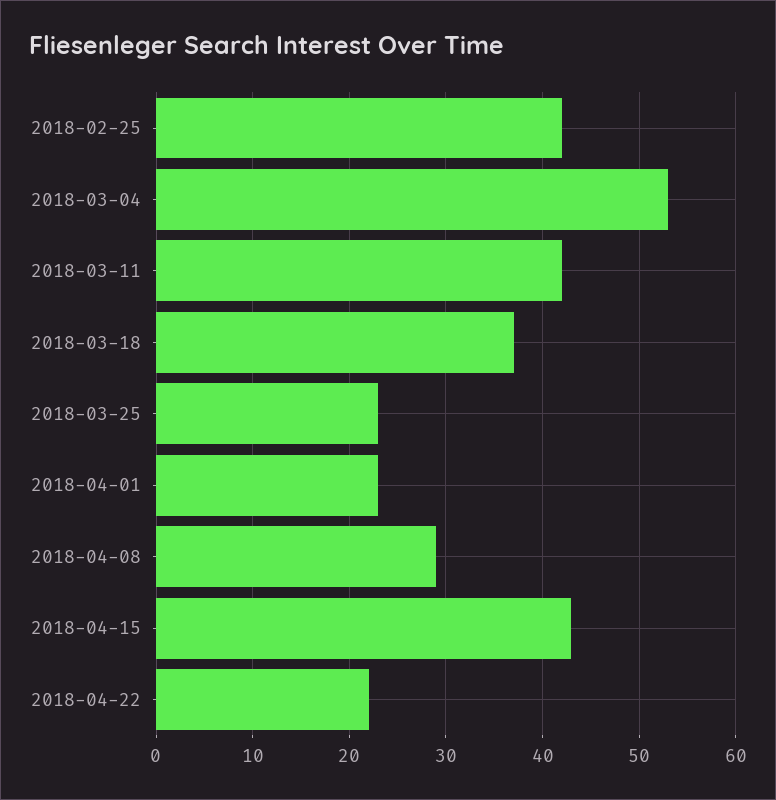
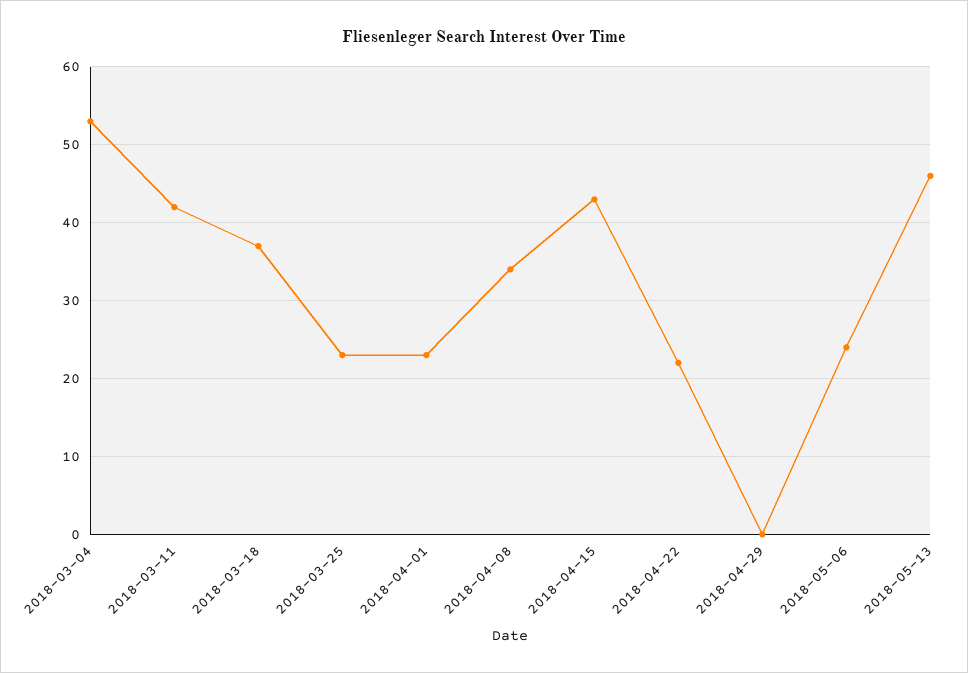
2018-02-25: 42 -> none
2018-04-08: 29 -> 34
2018-04-29: none -> 0
2018-05-06: none -> 24
2018-05-13: none -> 46

